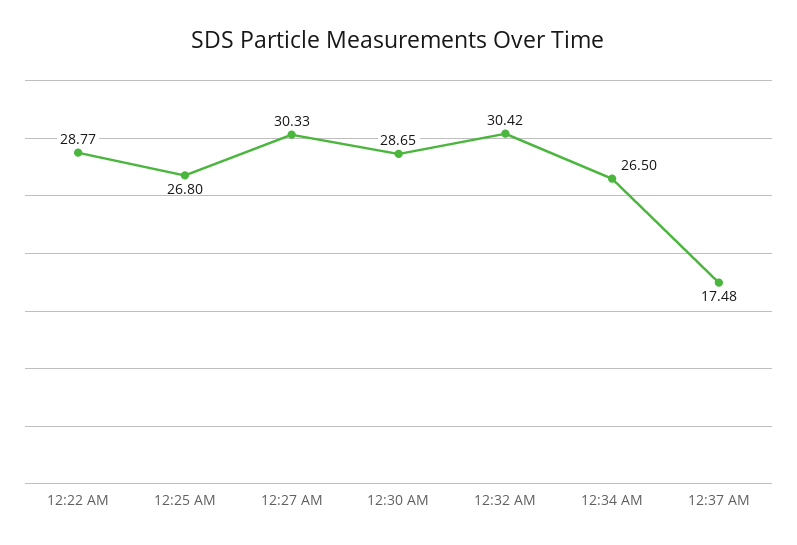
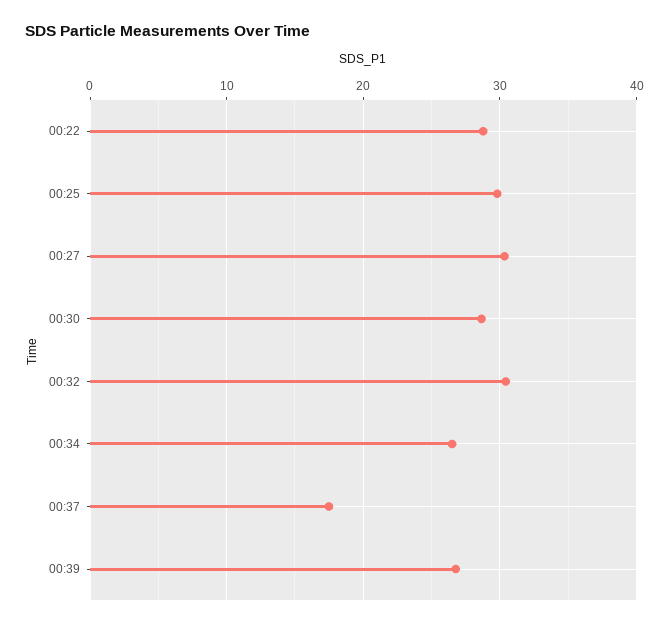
12:25 AM: 26.8 -> 30
00:39: none -> 27

